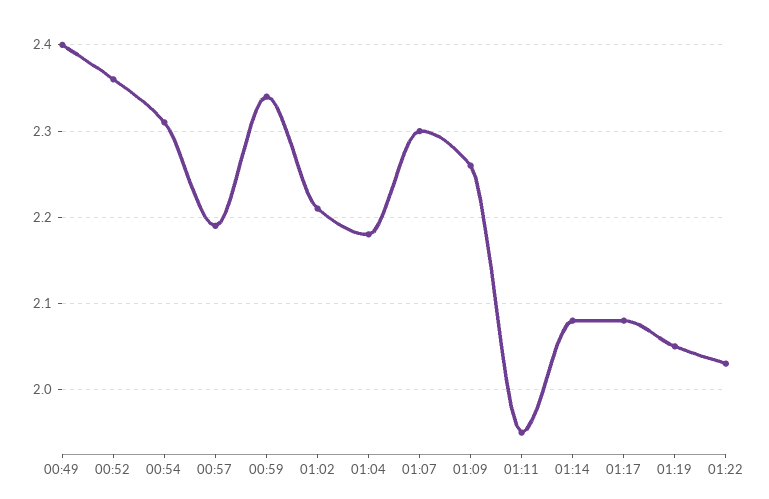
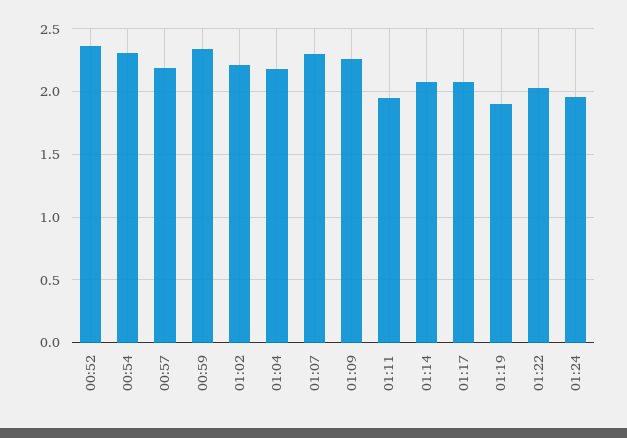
00:49: 2.4 -> none
01:19: 2.05 -> 1.9
01:24: none -> 1.95

